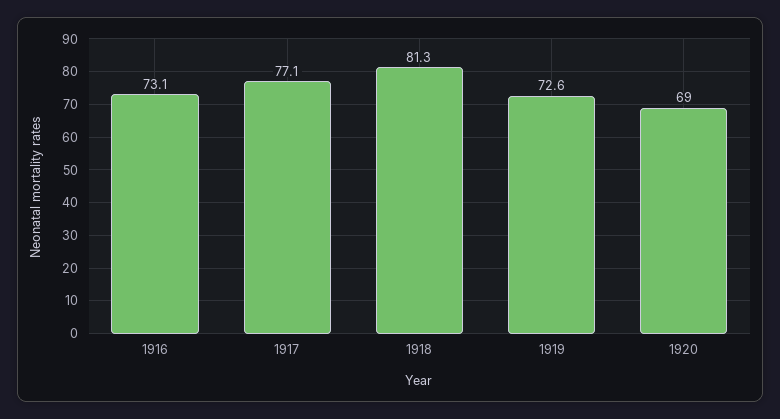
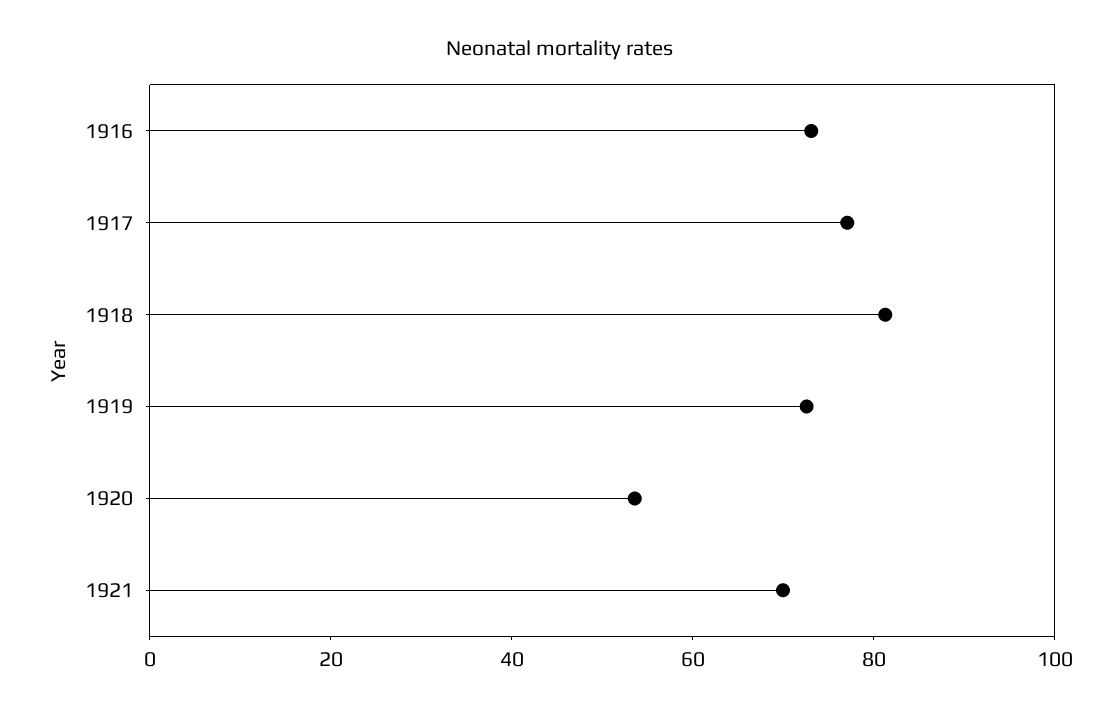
1920: 69 -> 55
1921: none -> 70

